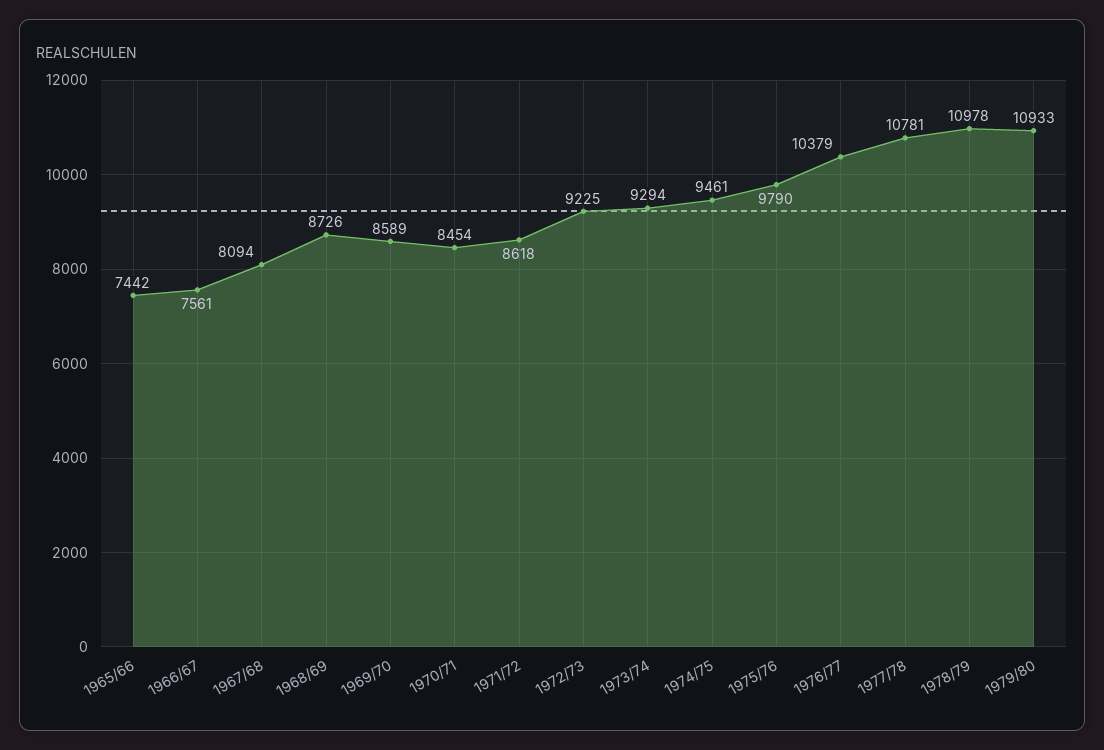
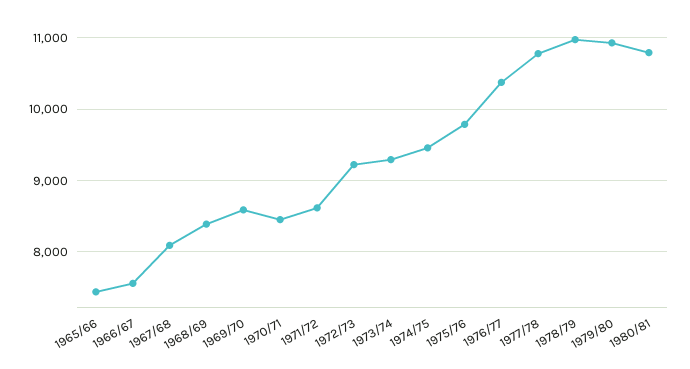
1968/69: 8726 -> 8400
1980/81: none -> 10800

